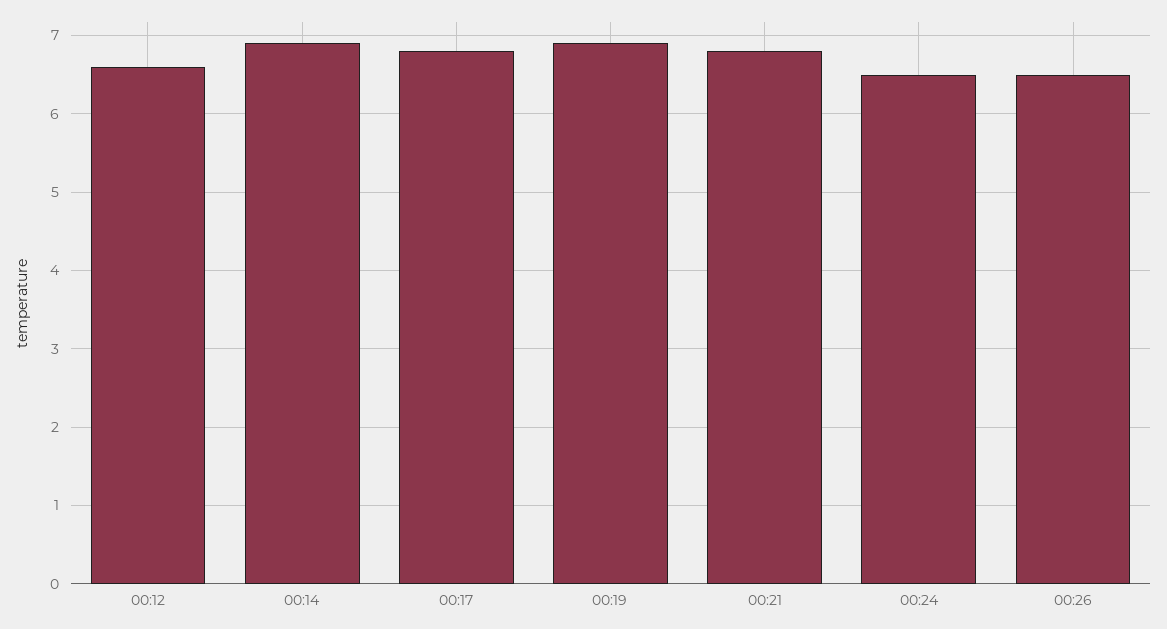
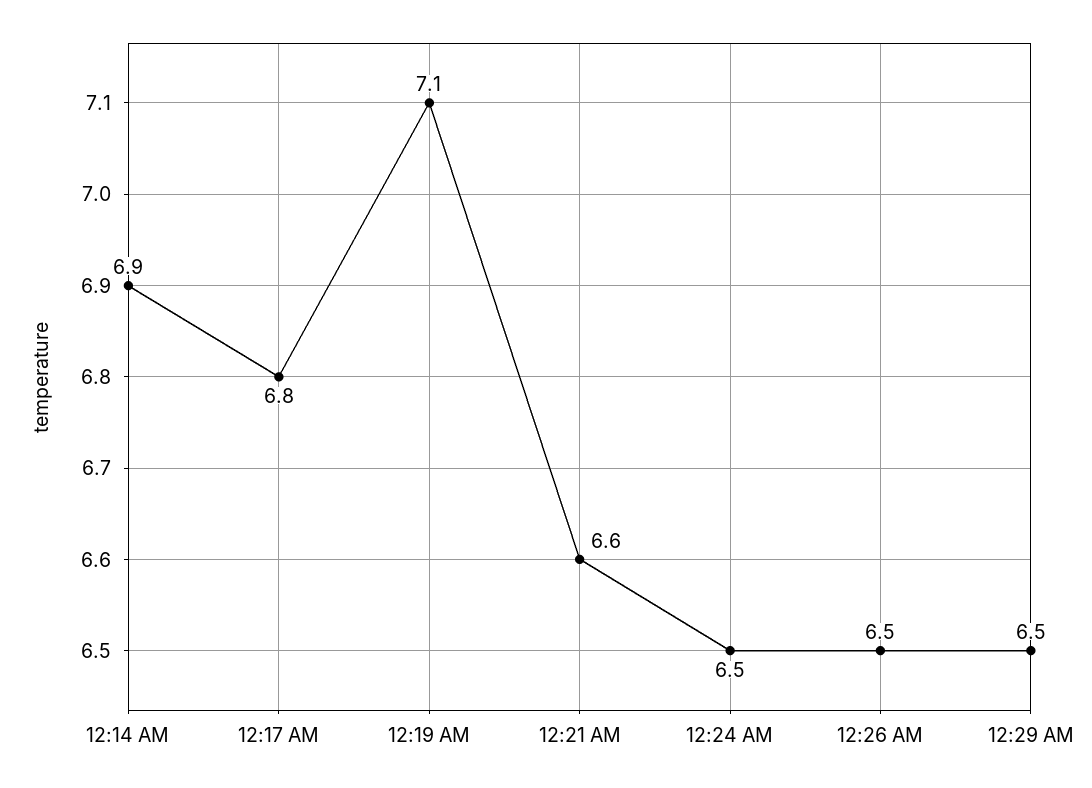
00:12: 6.6 -> none
00:19: 6.9 -> 7.1
00:21: 6.8 -> 6.6
12:29 AM: none -> 6.5

